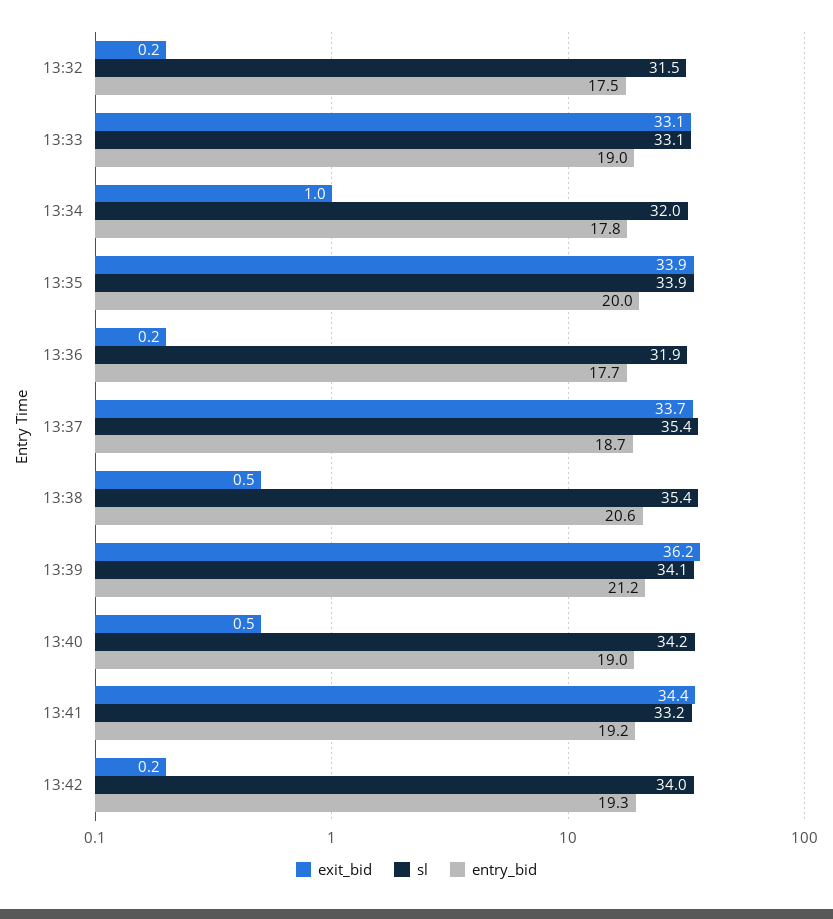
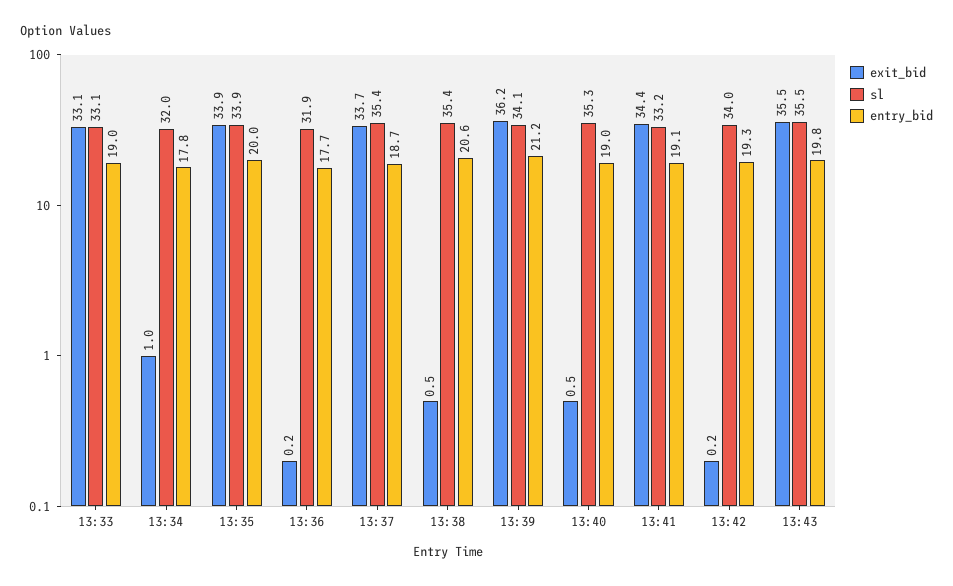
exit_bid, 13:32: 0.2 -> none
sl, 13:32: 31.5 -> none
entry_bid, 13:32: 17.5 -> none
sl, 13:40: 34.2 -> 35.3
entry_bid, 13:41: 19.2 -> 19.1
exit_bid, 13:43: none -> 35.5
sl, 13:43: none -> 35.5
entry_bid, 13:43: none -> 19.8

